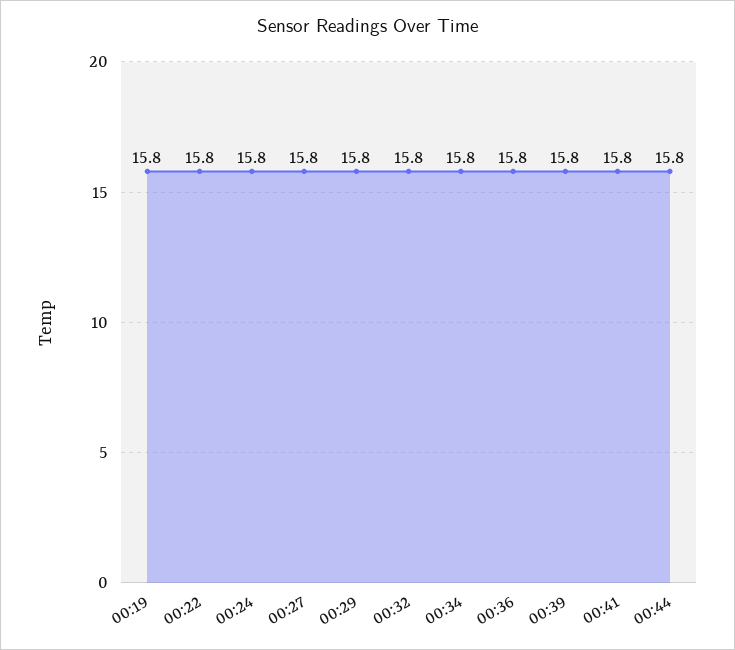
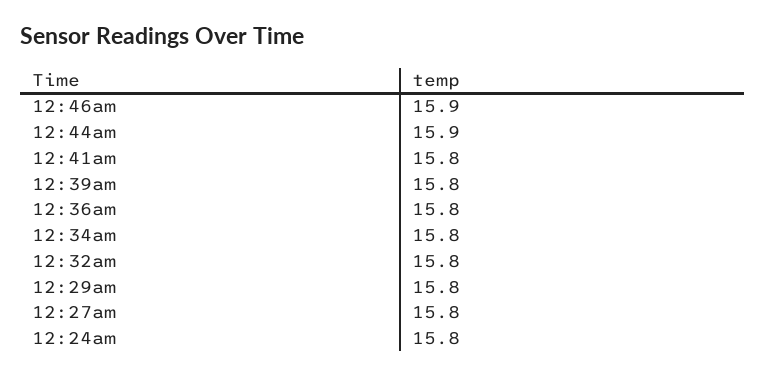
00:19: 15.8 -> none
00:22: 15.8 -> none
00:44: 15.8 -> 15.9
12:46am: none -> 15.9

